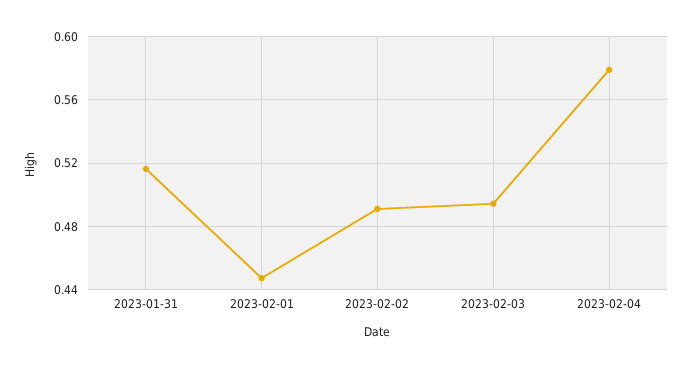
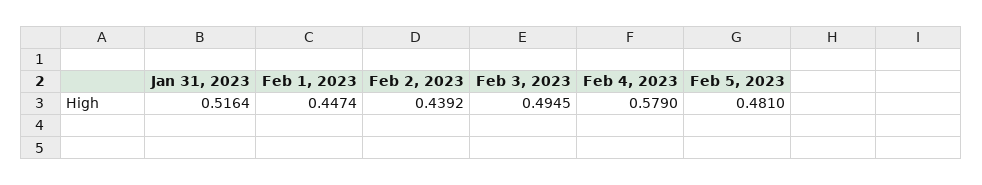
2023-02-02: 0.49 -> 0.4392
Feb 5, 2023: none -> 0.481

